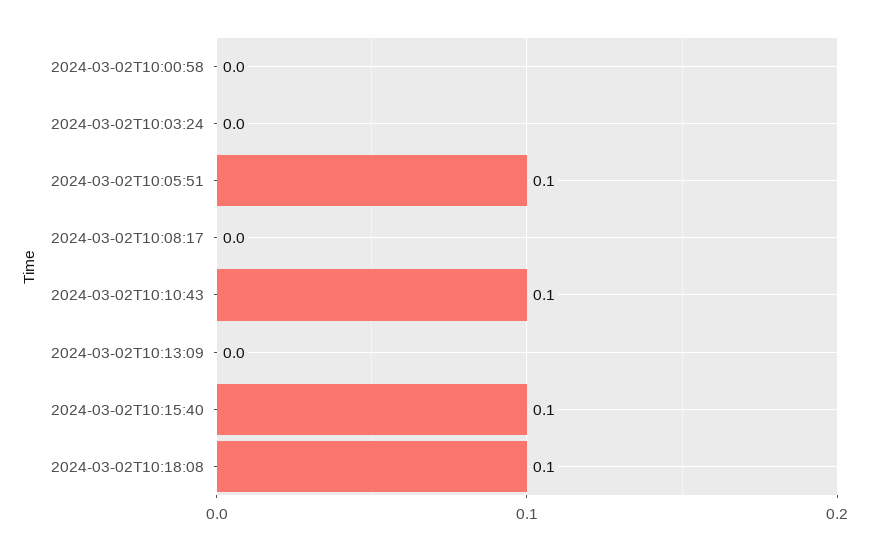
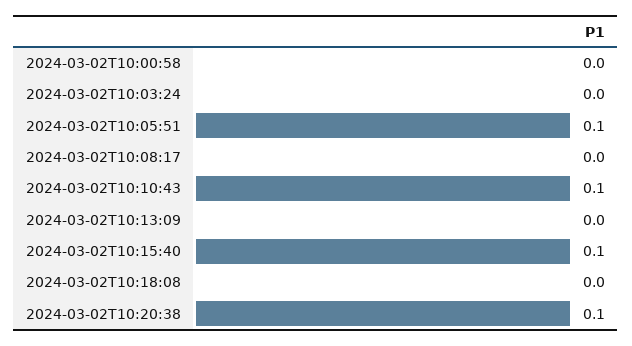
2024-03-02T10:18:08: 0.1 -> 0
2024-03-02T10:20:38: none -> 0.1

